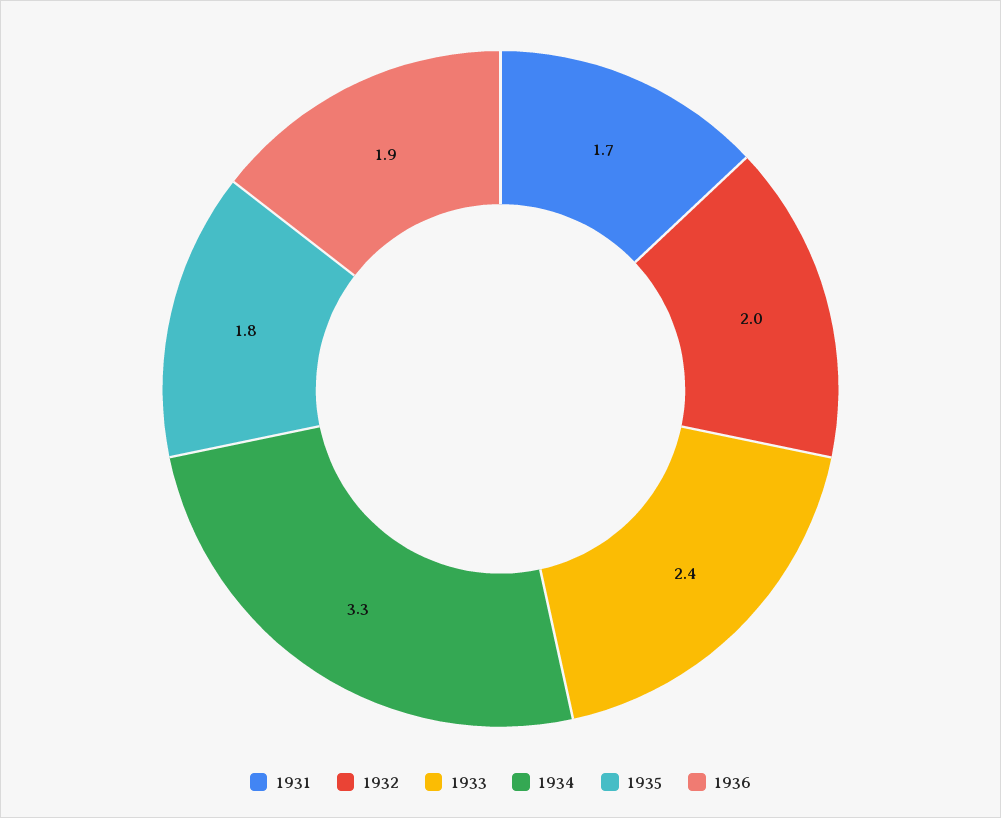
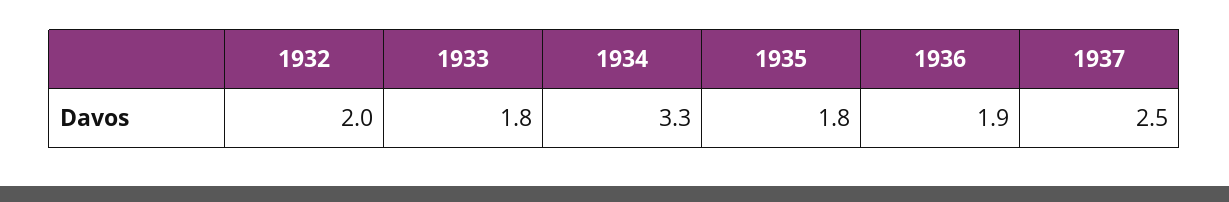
1931: 1.7 -> none
1933: 2.4 -> 1.8
1937: none -> 2.5

